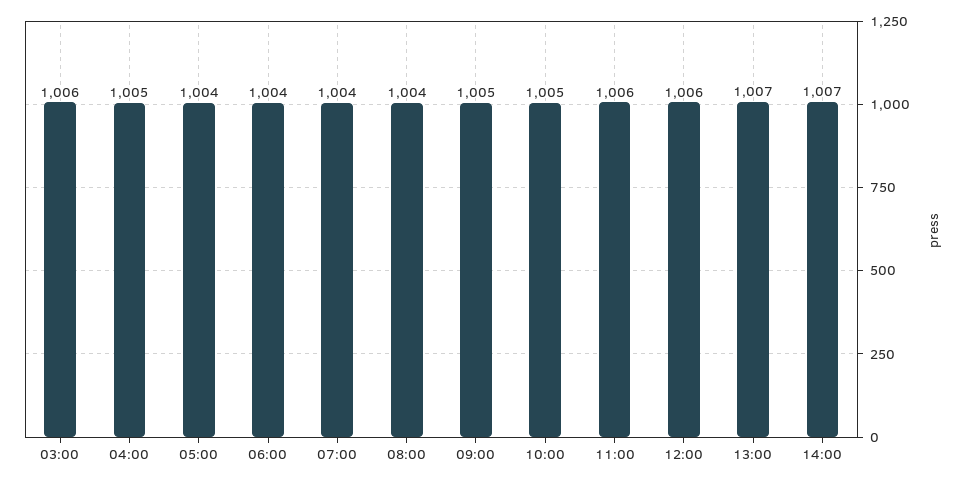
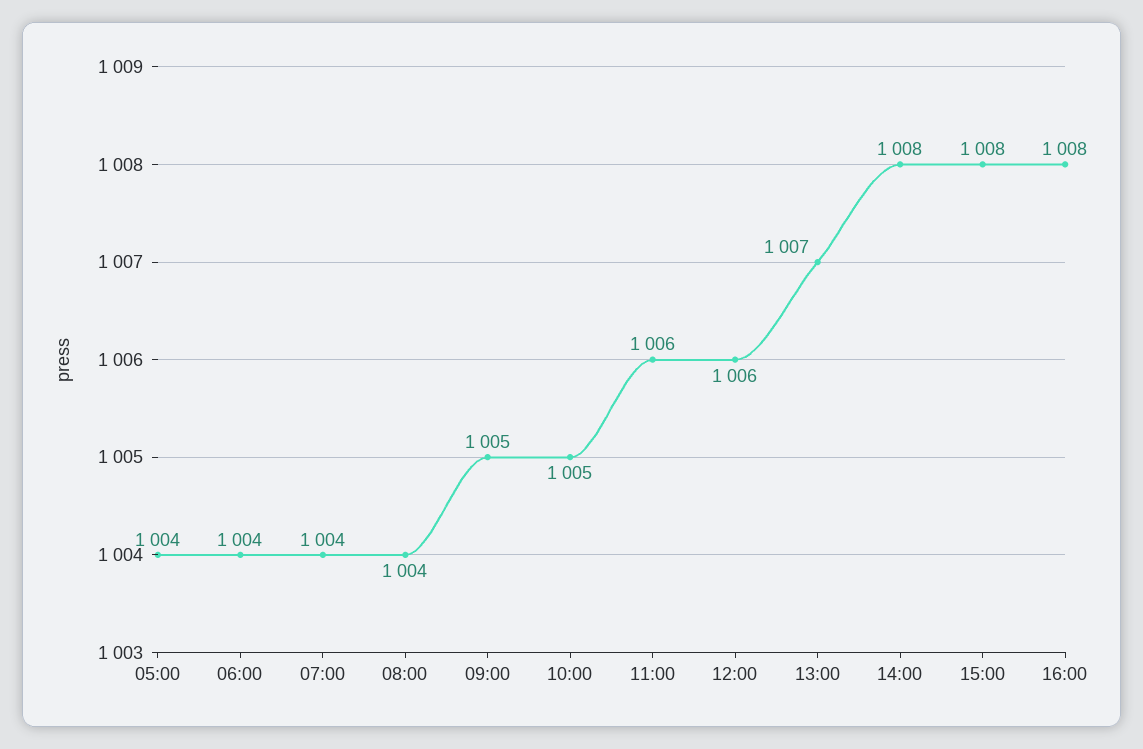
03:00: 1006 -> none
04:00: 1005 -> none
14:00: 1007 -> 1008
15:00: none -> 1008
16:00: none -> 1008

